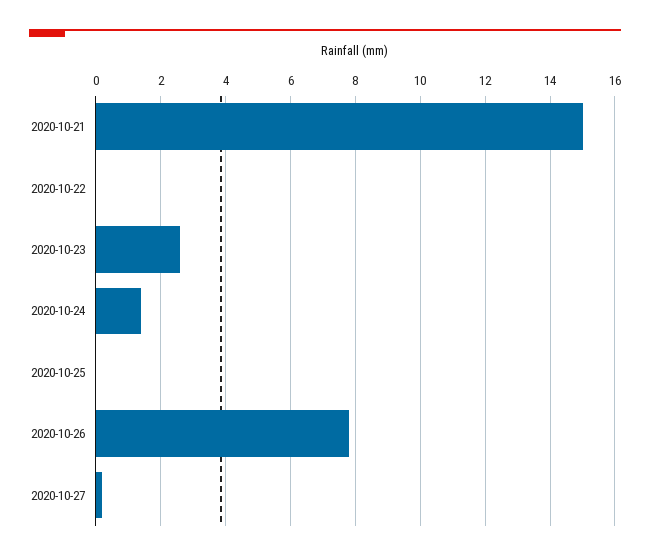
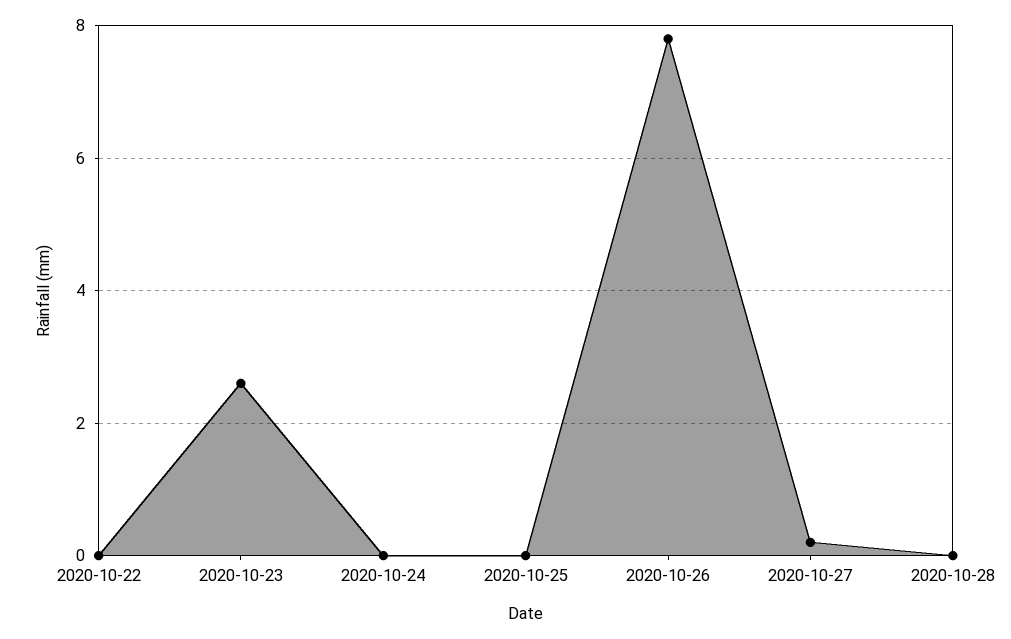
2020-10-21: 15 -> none
2020-10-24: 1.5 -> 0
2020-10-28: none -> 0

